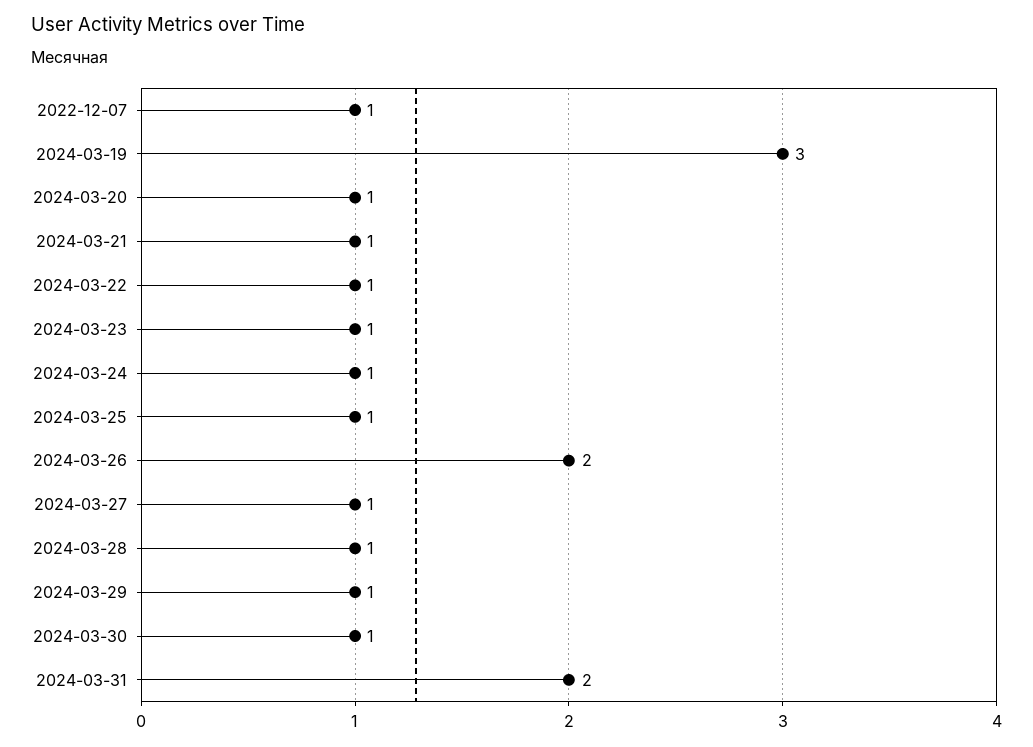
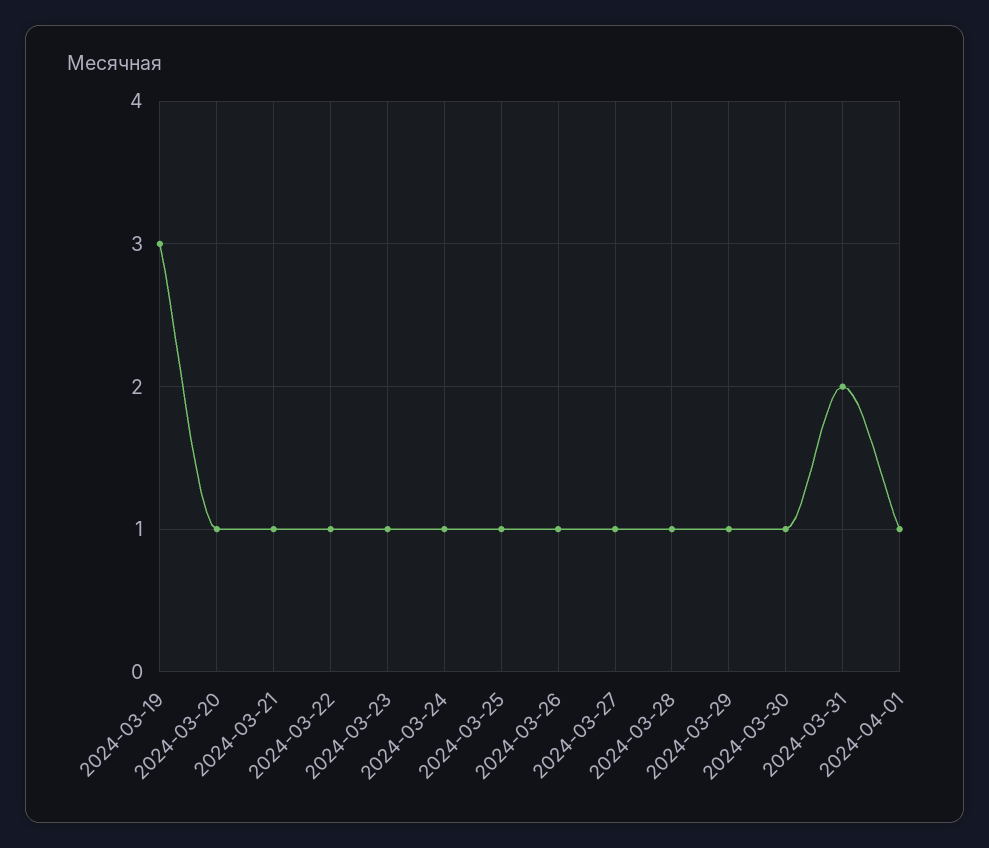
2022-12-07: 1 -> none
2024-03-26: 2 -> 1
2024-04-01: none -> 1

